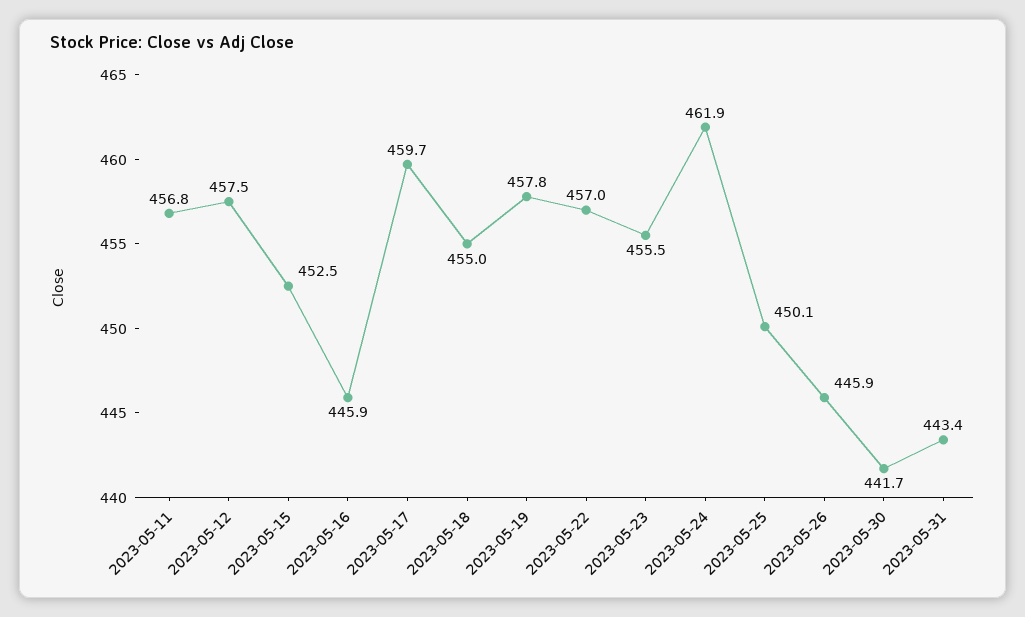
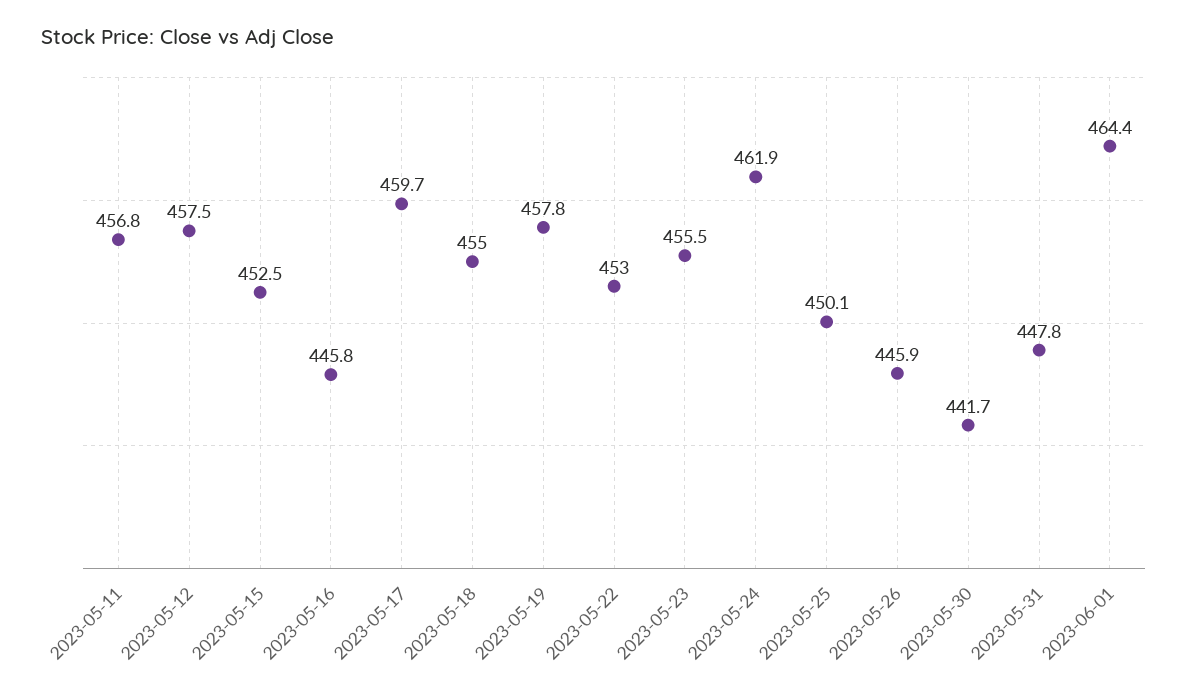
2023-05-16: 445.9 -> 445.8
2023-05-22: 457 -> 453
2023-05-31: 443.4 -> 447.8
2023-06-01: none -> 464.4

